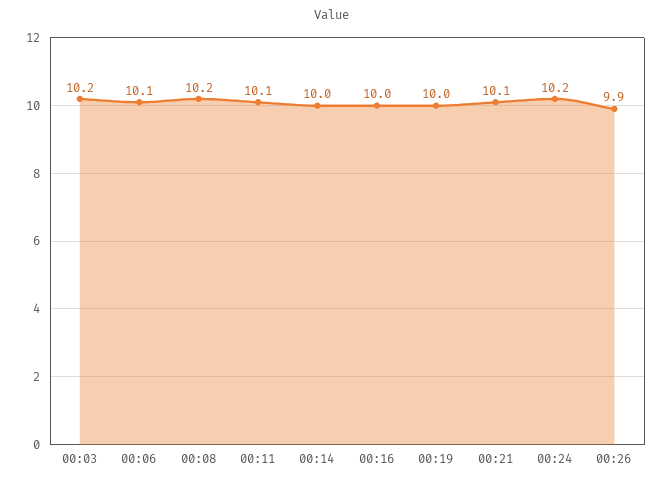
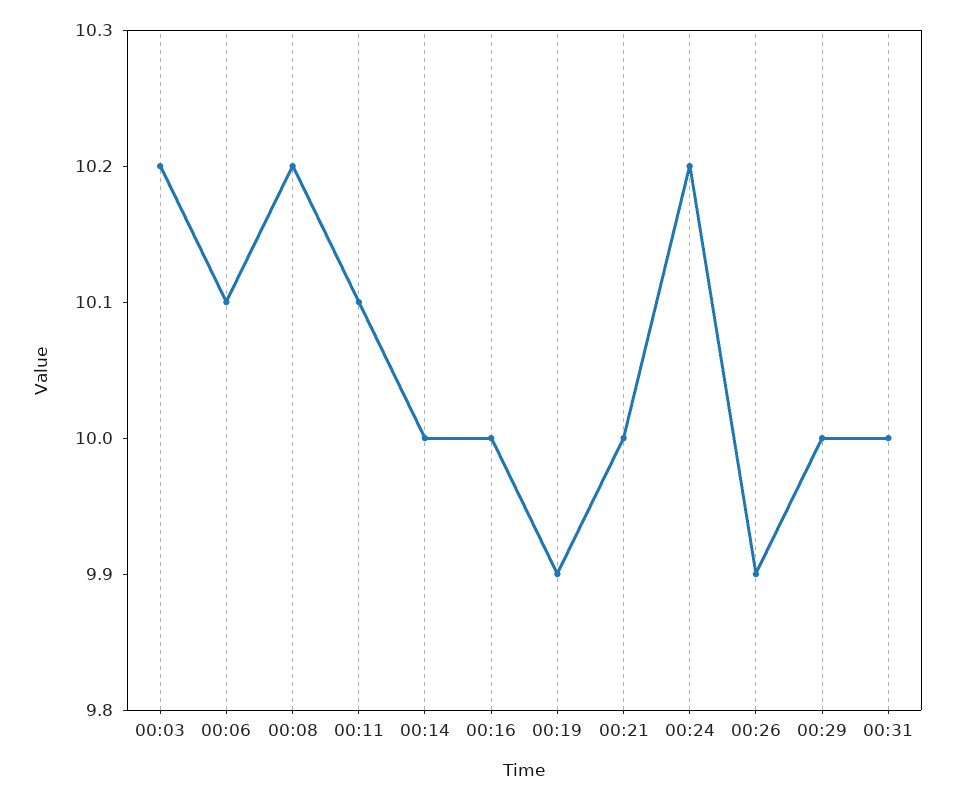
00:19: 10 -> 9.9
00:21: 10.1 -> 10
00:29: none -> 10
00:31: none -> 10

